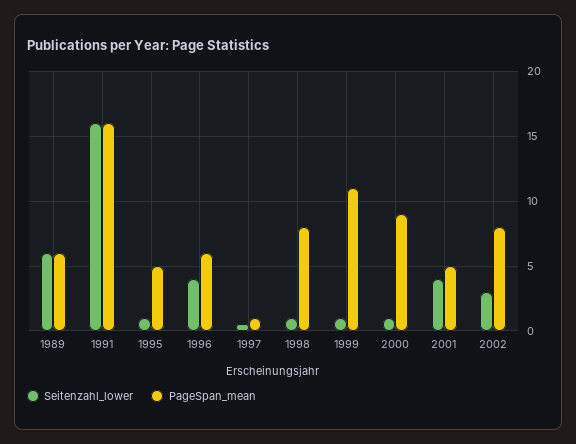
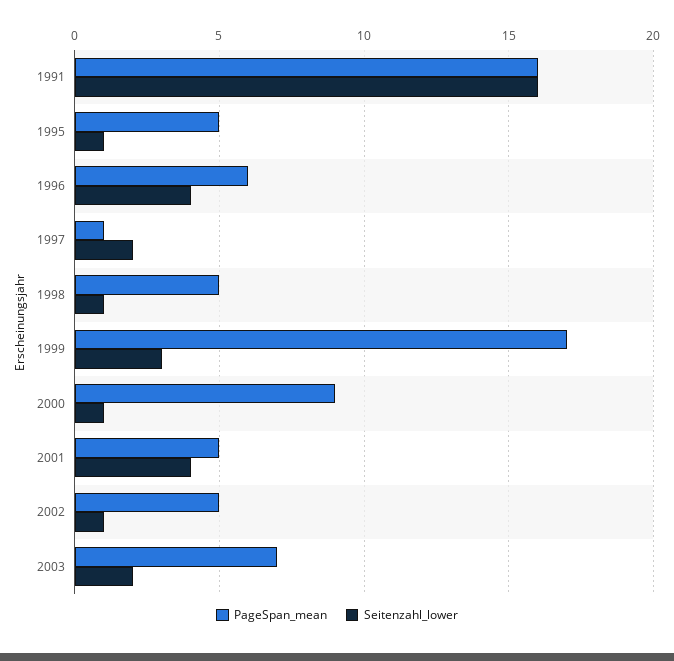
Seitenzahl_lower, 1989: 6 -> none
PageSpan_mean, 1989: 6 -> none
Seitenzahl_lower, 1997: 0.5 -> 2
PageSpan_mean, 1998: 8 -> 5
Seitenzahl_lower, 1999: 1 -> 3
PageSpan_mean, 1999: 11 -> 17
Seitenzahl_lower, 2002: 3 -> 1
PageSpan_mean, 2002: 8 -> 5
PageSpan_mean, 2003: none -> 7
Seitenzahl_lower, 2003: none -> 2

